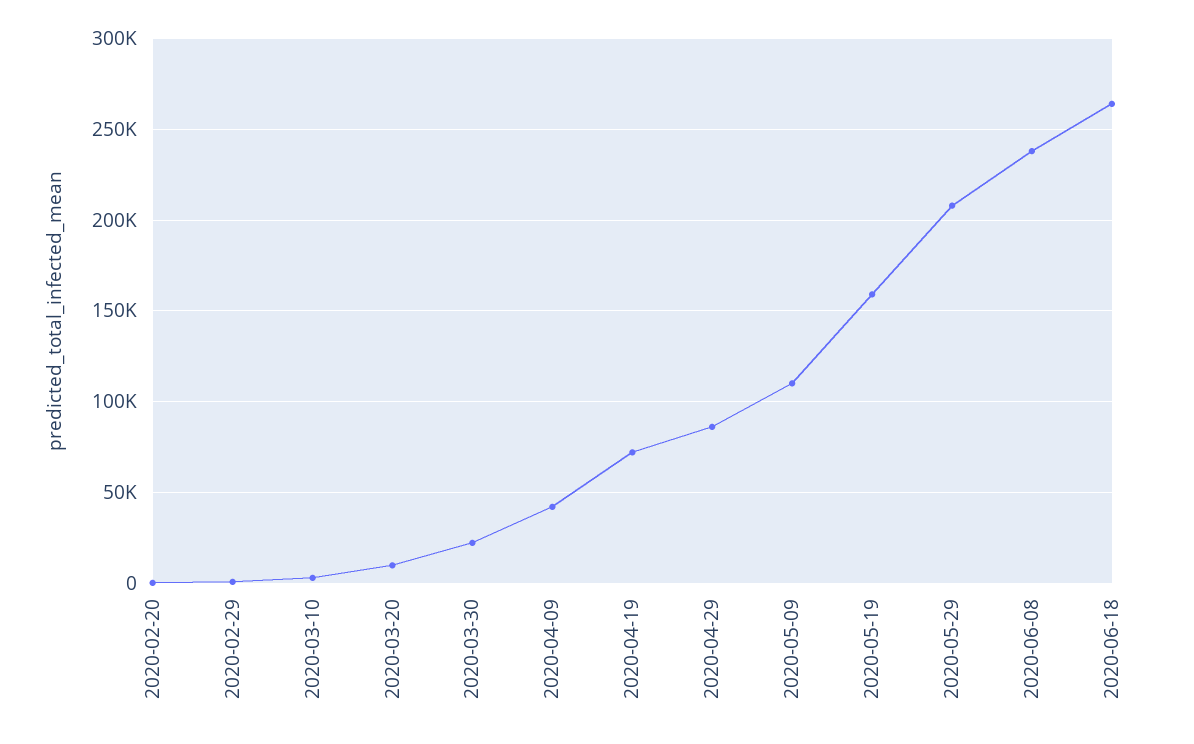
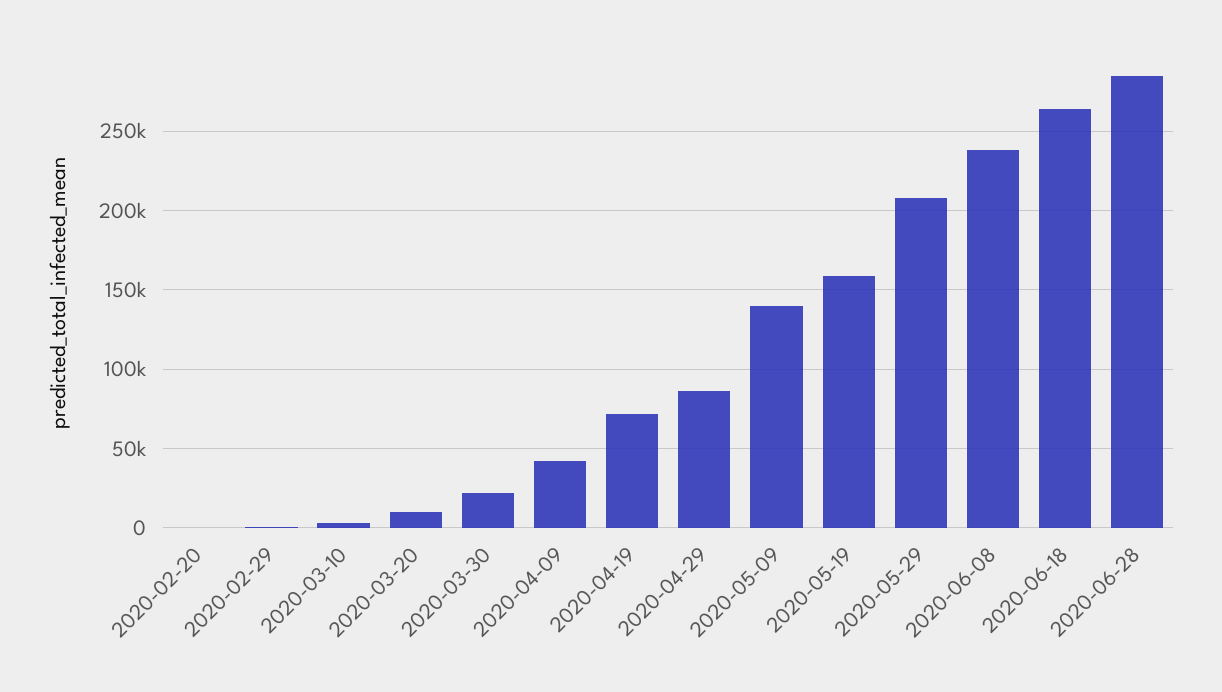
2020-05-09: 110000 -> 140000
2020-06-28: none -> 285000

